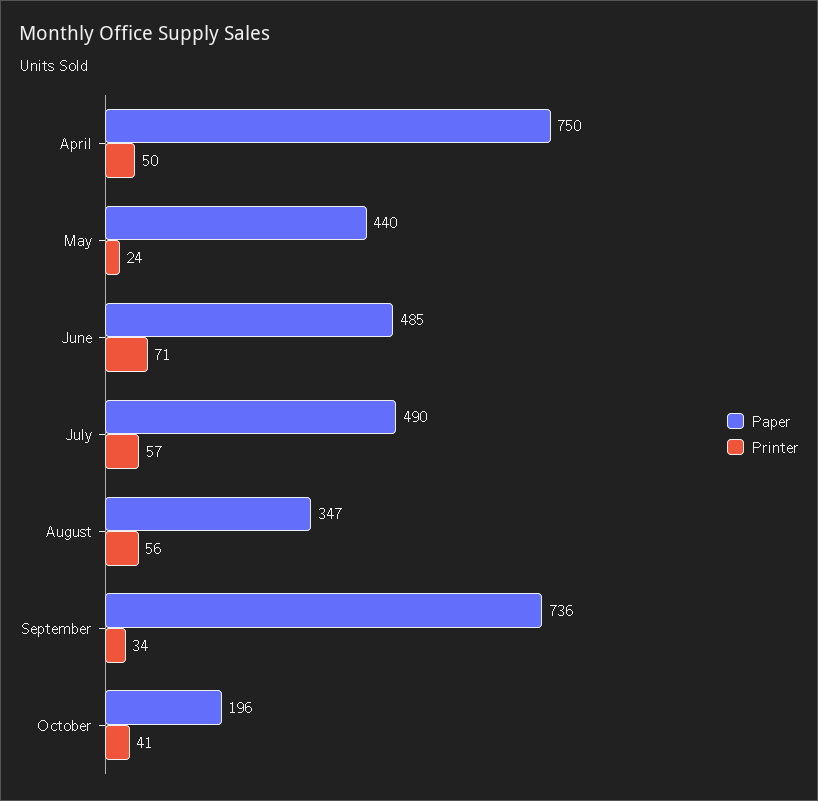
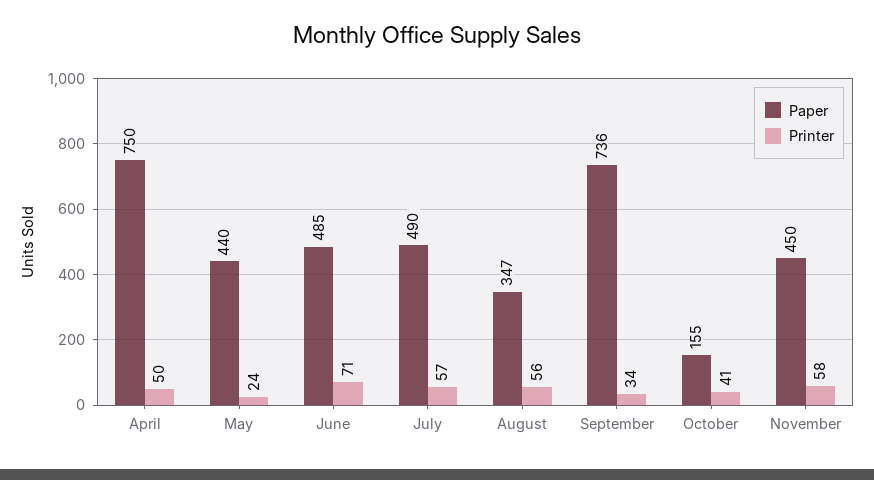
Paper, October: 196 -> 155
Paper, November: none -> 450
Printer, November: none -> 58

